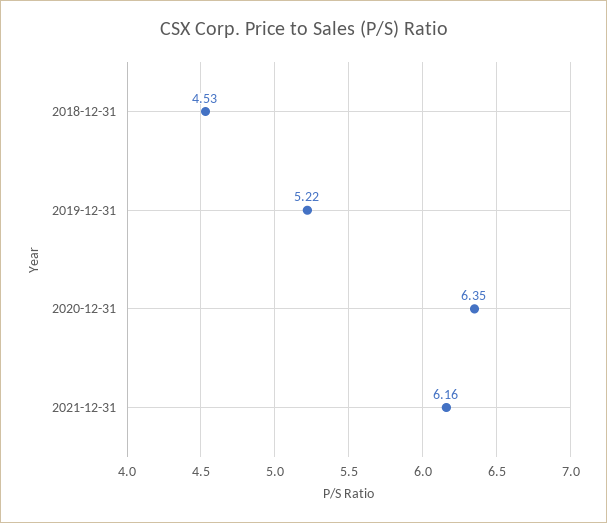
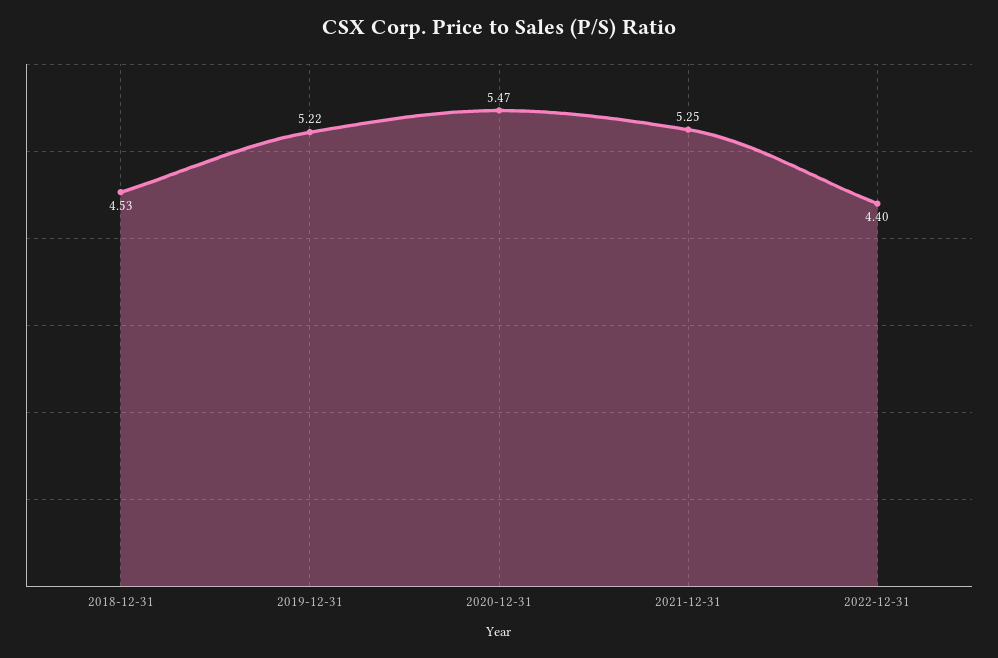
2020-12-31: 6.35 -> 5.47
2021-12-31: 6.16 -> 5.25
2022-12-31: none -> 4.4

